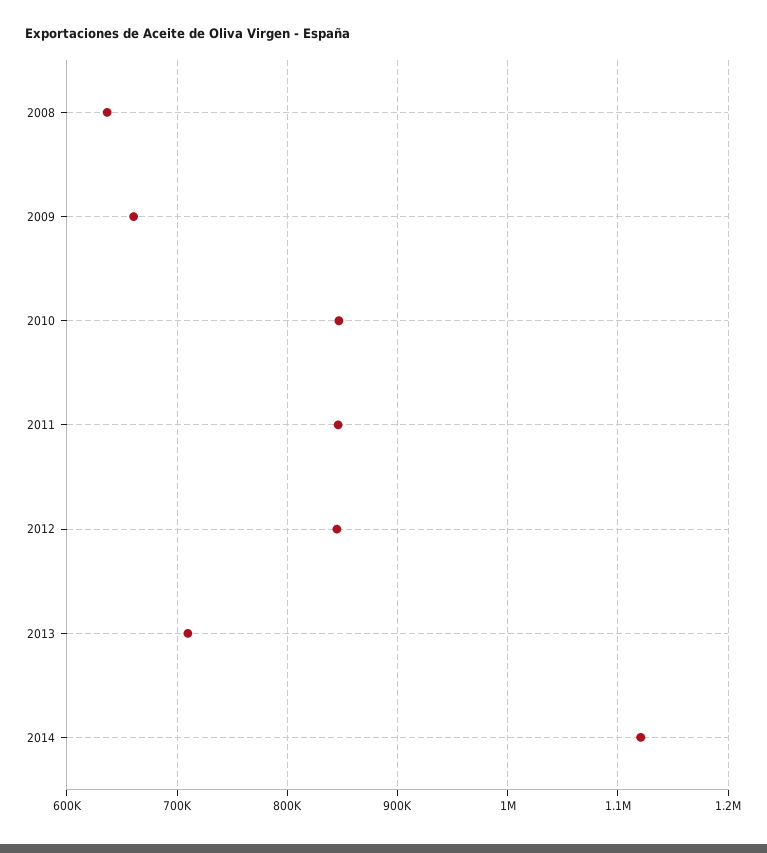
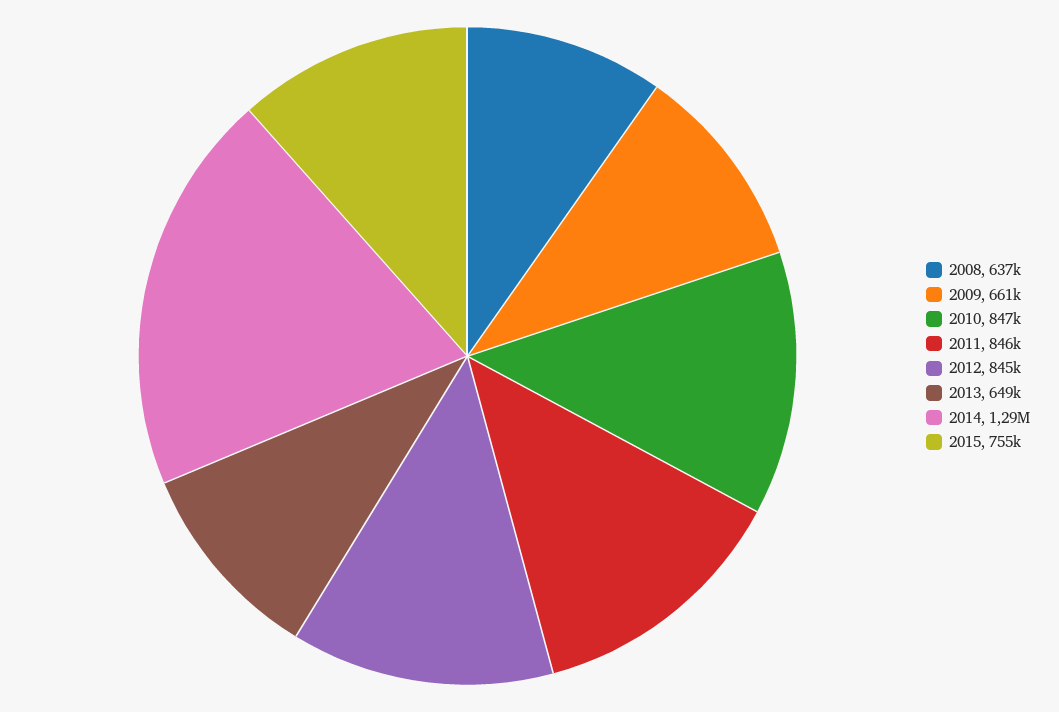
2013: 710000 -> 649000
2014: 1120000 -> 1290000
2015: none -> 755000

